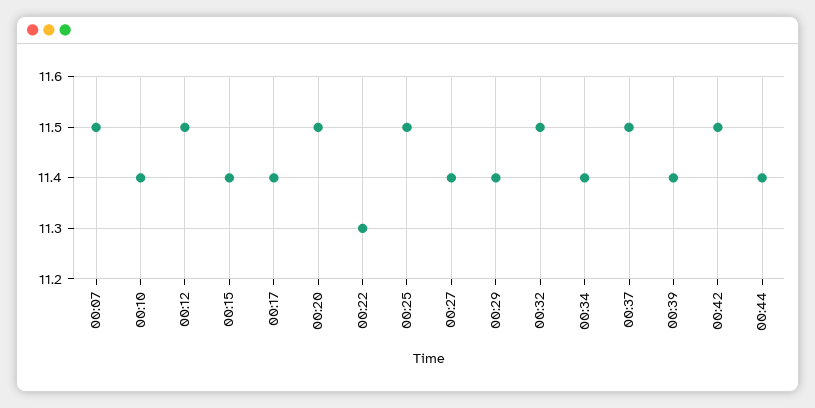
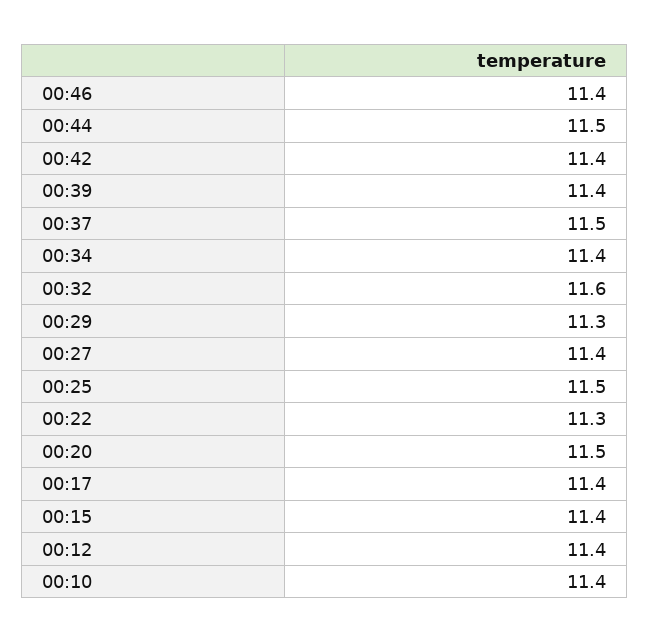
00:07: 11.5 -> none
00:12: 11.5 -> 11.4
00:29: 11.4 -> 11.3
00:32: 11.5 -> 11.6
00:42: 11.5 -> 11.4
00:44: 11.4 -> 11.5
00:46: none -> 11.4

